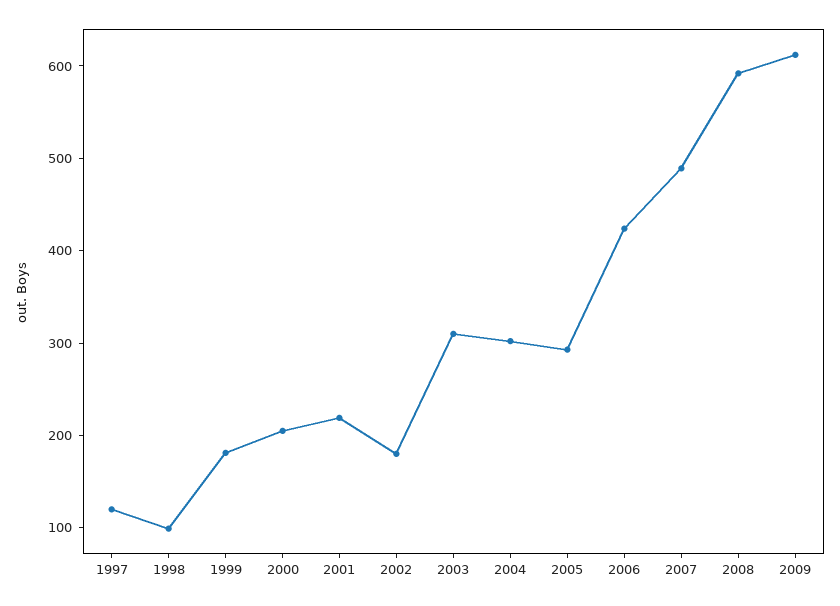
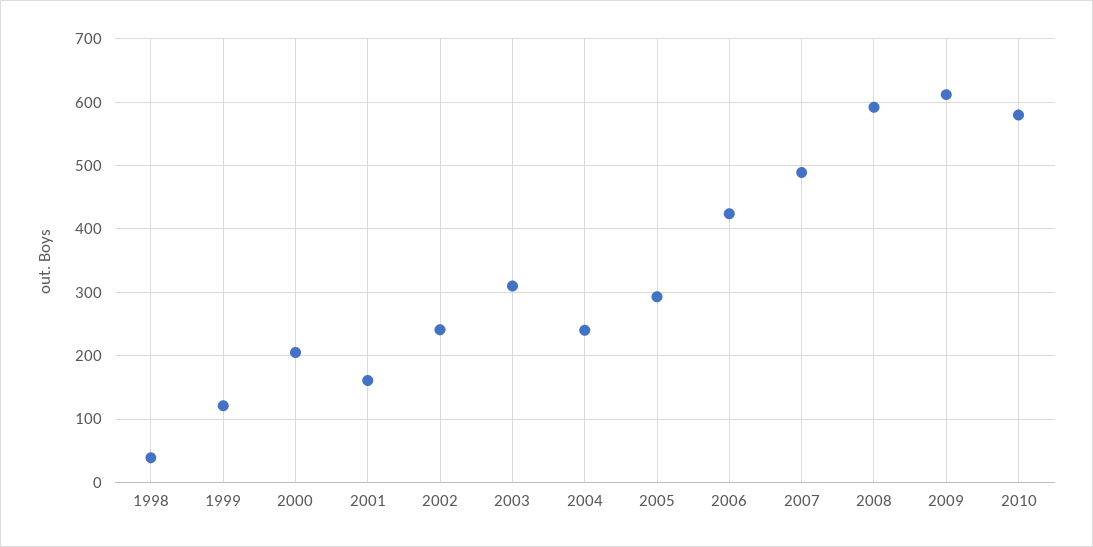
1997: 120 -> none
1998: 100 -> 40
1999: 180 -> 120
2001: 220 -> 160
2002: 180 -> 240
2004: 300 -> 240
2010: none -> 580

